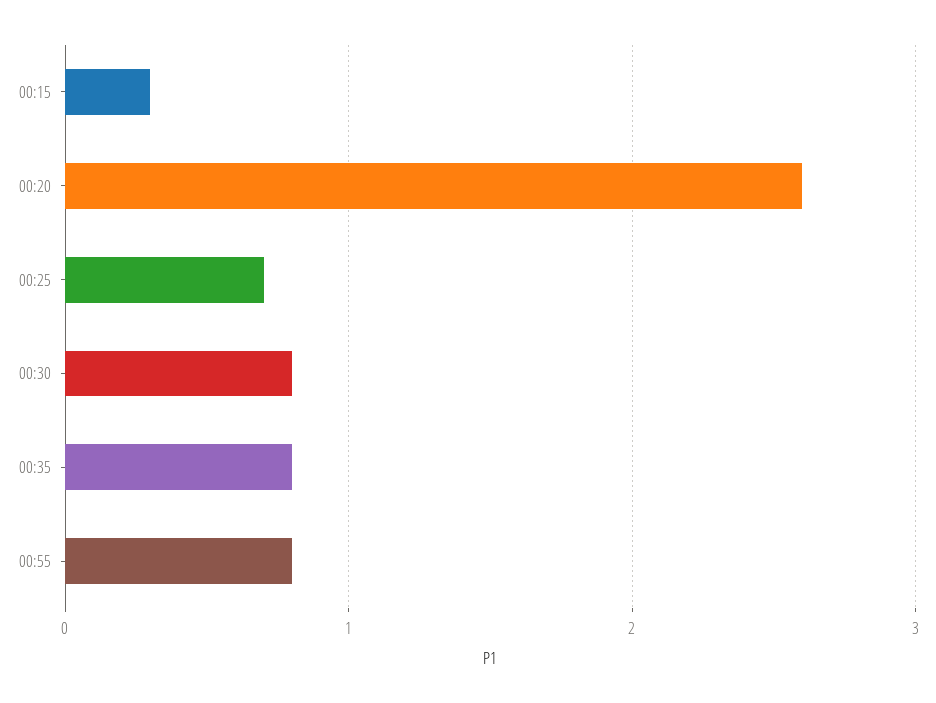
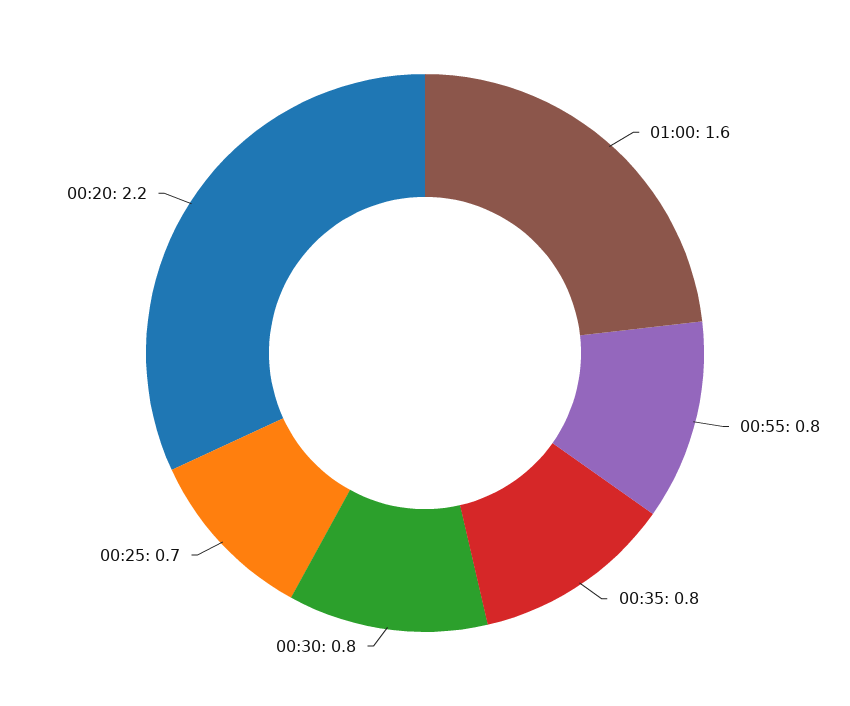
00:15: 0.3 -> none
00:20: 2.6 -> 2.2
01:00: none -> 1.6

